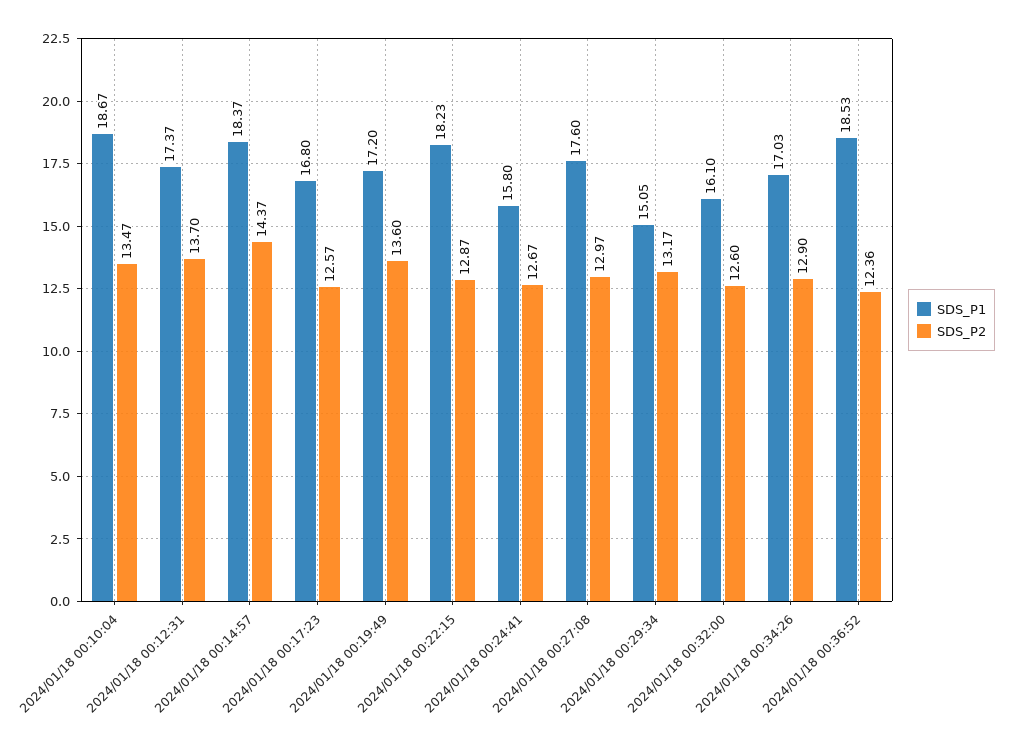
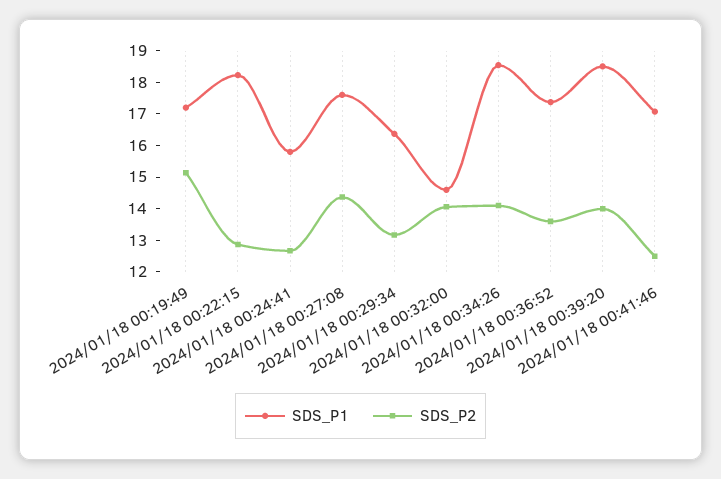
SDS_P1, 2024/01/18 00:10:04: 18.67 -> none
SDS_P2, 2024/01/18 00:10:04: 13.47 -> none
SDS_P1, 2024/01/18 00:12:31: 17.37 -> none
SDS_P2, 2024/01/18 00:12:31: 13.7 -> none
SDS_P1, 2024/01/18 00:14:57: 18.37 -> none
SDS_P2, 2024/01/18 00:14:57: 14.37 -> none
SDS_P1, 2024/01/18 00:17:23: 16.8 -> none
SDS_P2, 2024/01/18 00:17:23: 12.57 -> none
SDS_P2, 2024/01/18 00:19:49: 13.6 -> 15
SDS_P2, 2024/01/18 00:27:08: 12.97 -> 14.5
SDS_P1, 2024/01/18 00:29:34: 15.05 -> 16.5
SDS_P1, 2024/01/18 00:32:00: 16.1 -> 14.5
SDS_P2, 2024/01/18 00:32:00: 12.6 -> 14
SDS_P1, 2024/01/18 00:34:26: 17.03 -> 18.5
SDS_P2, 2024/01/18 00:34:26: 12.9 -> 14
SDS_P1, 2024/01/18 00:36:52: 18.53 -> 17.5
SDS_P2, 2024/01/18 00:36:52: 12.36 -> 13.5
SDS_P1, 2024/01/18 00:39:20: none -> 18.5
SDS_P2, 2024/01/18 00:39:20: none -> 14
SDS_P1, 2024/01/18 00:41:46: none -> 17
SDS_P2, 2024/01/18 00:41:46: none -> 12.5

